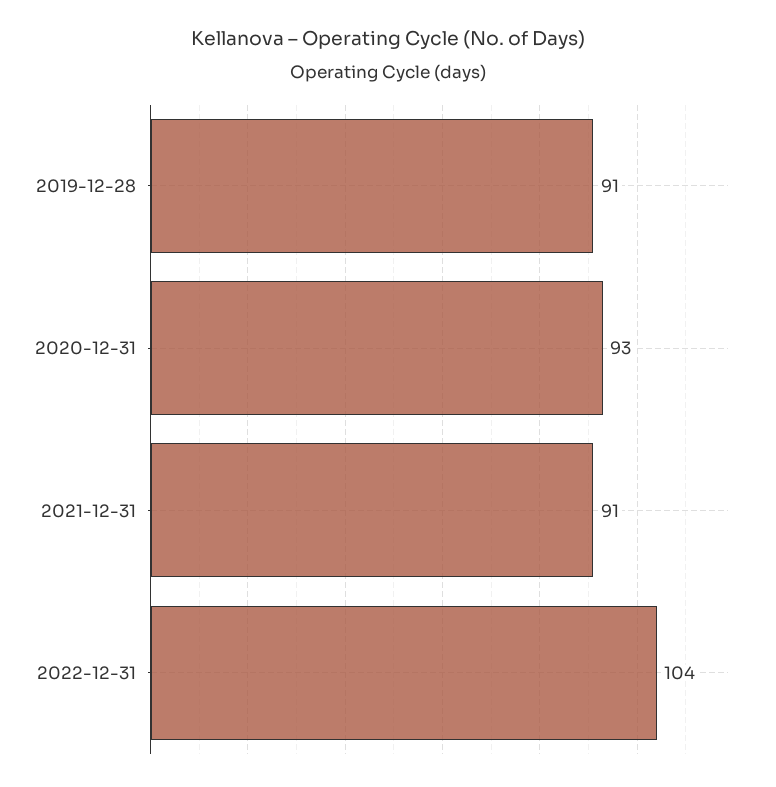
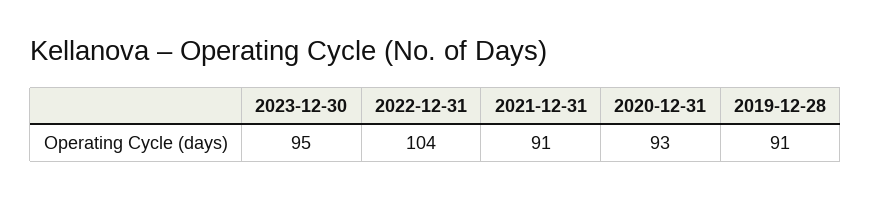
2023-12-30: none -> 95

